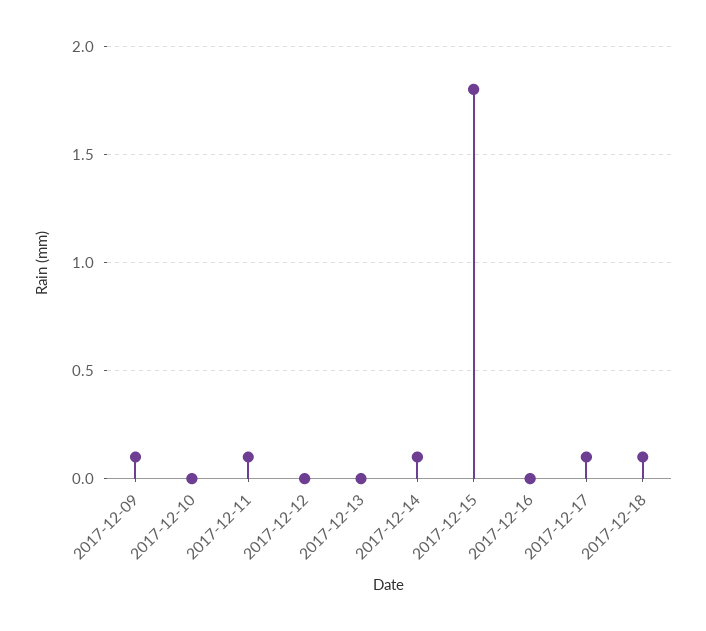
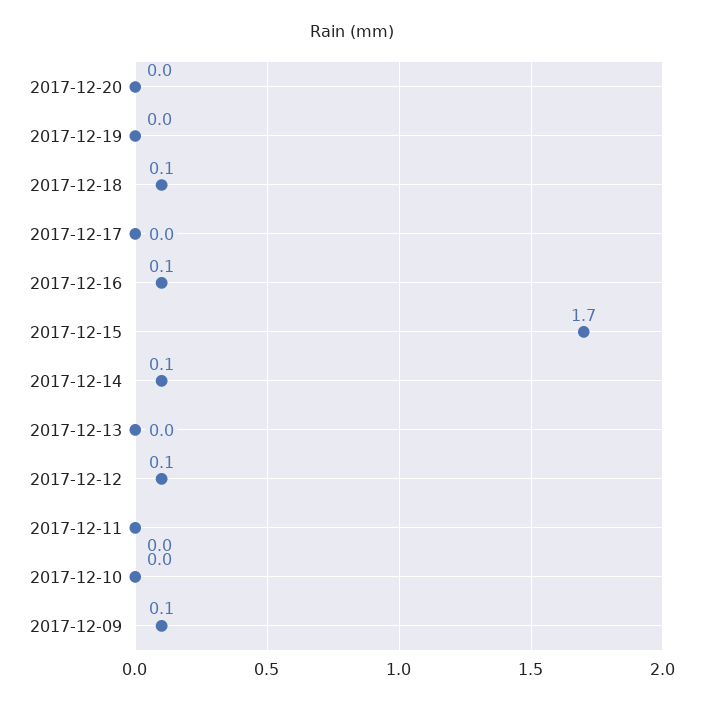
2017-12-11: 0.1 -> 0
2017-12-12: 0 -> 0.1
2017-12-15: 1.8 -> 1.7
2017-12-16: 0 -> 0.1
2017-12-17: 0.1 -> 0
2017-12-20: none -> 0
2017-12-19: none -> 0

